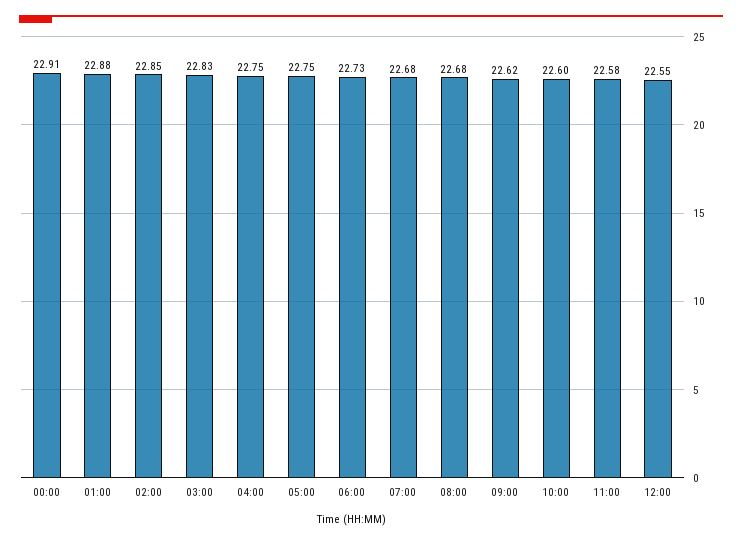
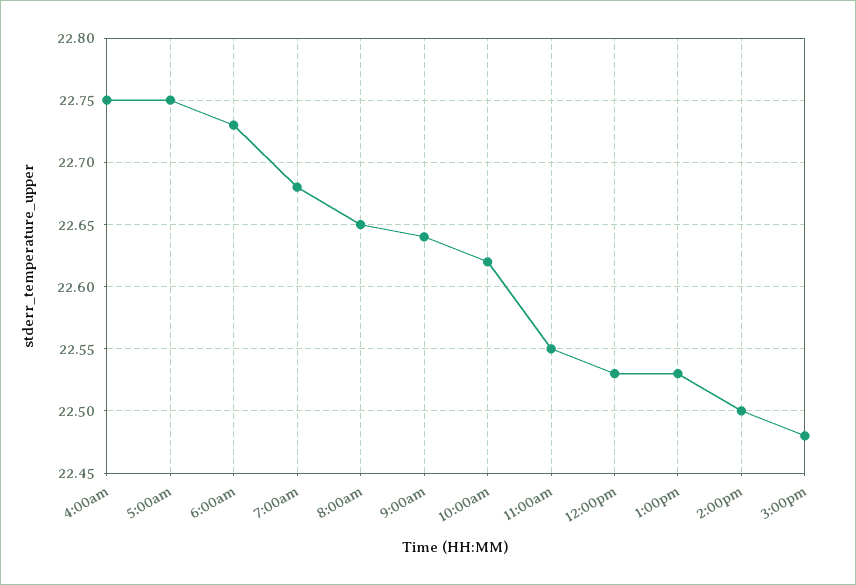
00:00: 22.91 -> none
01:00: 22.88 -> none
02:00: 22.85 -> none
03:00: 22.83 -> none
08:00: 22.68 -> 22.65
09:00: 22.62 -> 22.64
10:00: 22.6 -> 22.62
11:00: 22.58 -> 22.55
12:00: 22.55 -> 22.53
1:00pm: none -> 22.53
2:00pm: none -> 22.5
3:00pm: none -> 22.48

